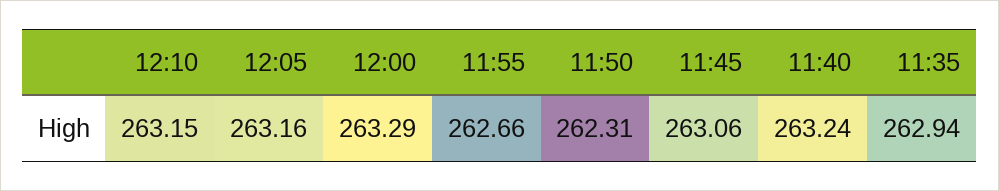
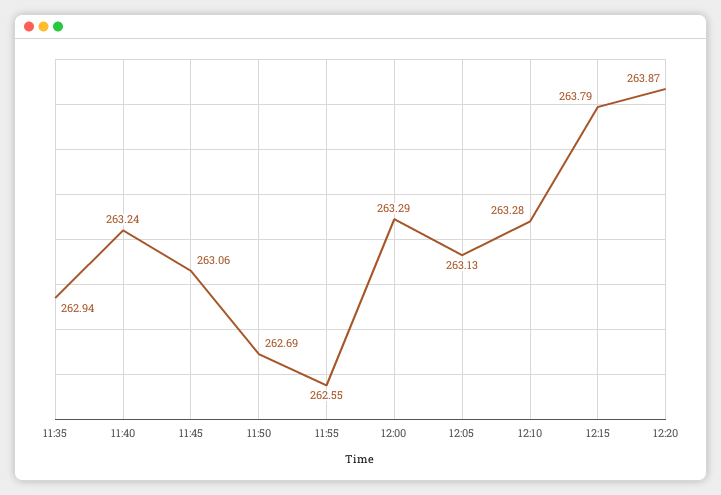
12:10: 263.15 -> 263.28
12:05: 263.16 -> 263.13
11:55: 262.66 -> 262.55
11:50: 262.31 -> 262.69
12:15: none -> 263.79
12:20: none -> 263.87

